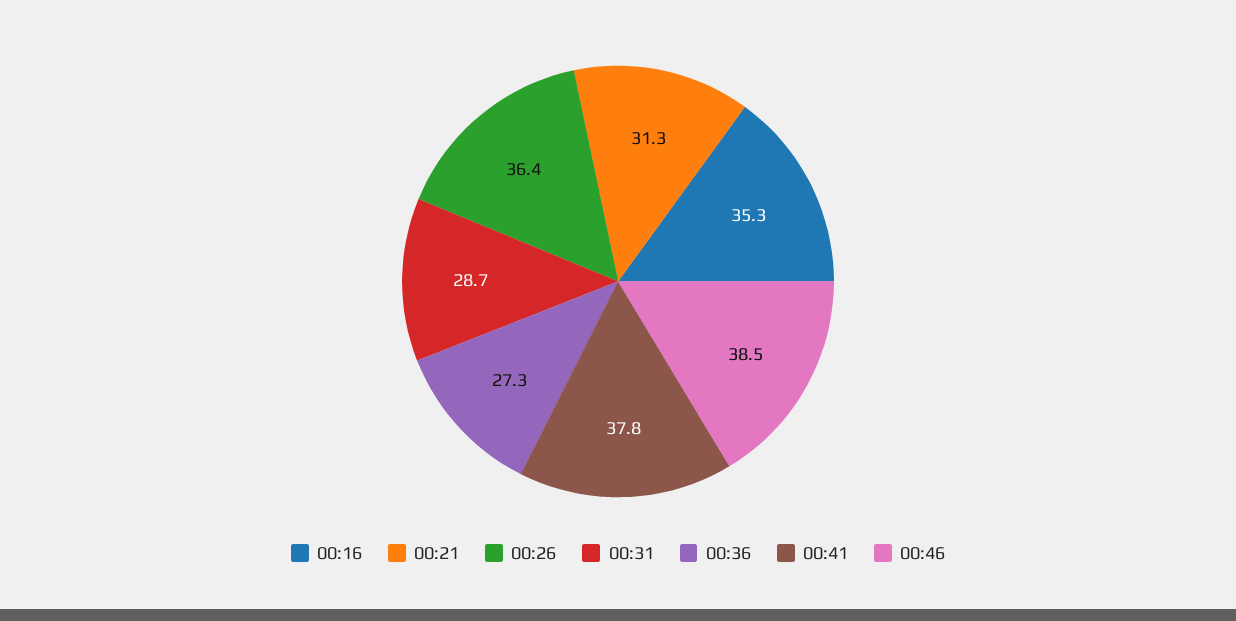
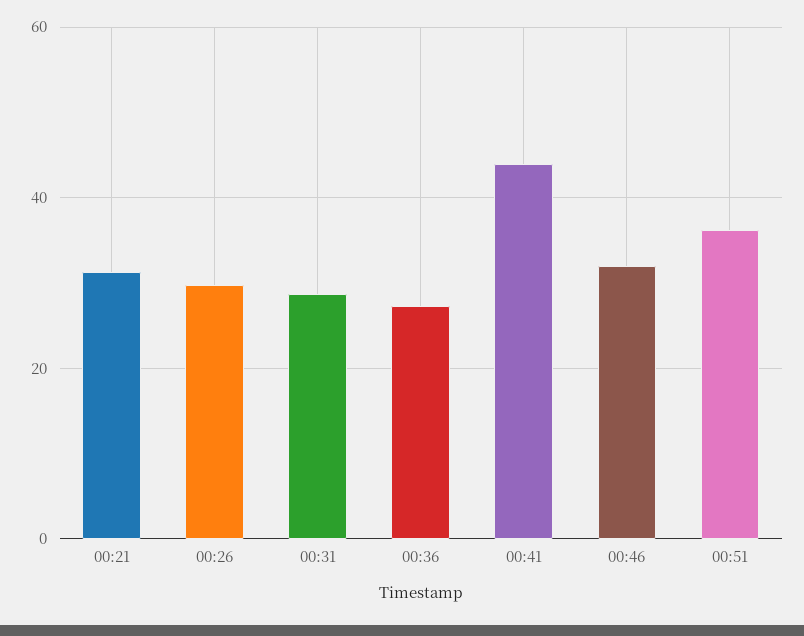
00:16: 35.3 -> none
00:26: 36.4 -> 30
00:41: 37.8 -> 44
00:46: 38.5 -> 32
00:51: none -> 36

